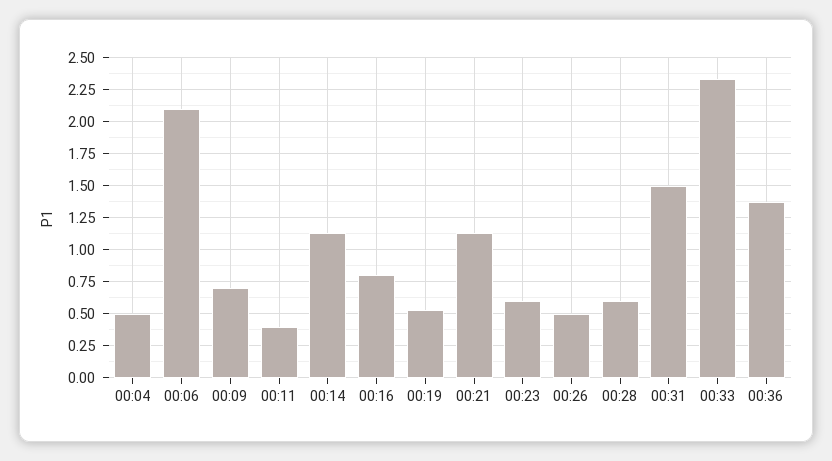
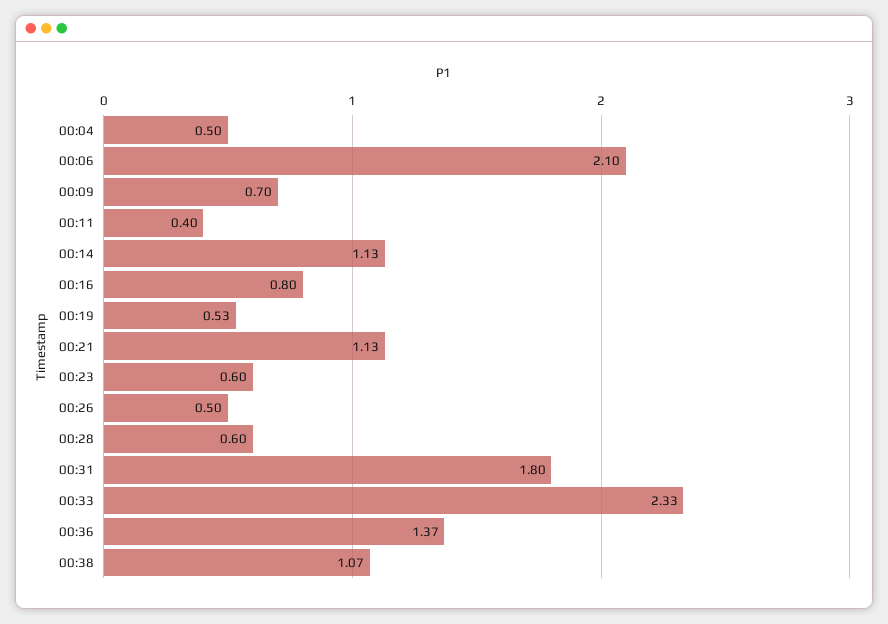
00:31: 1.5 -> 1.8
00:38: none -> 1.07

